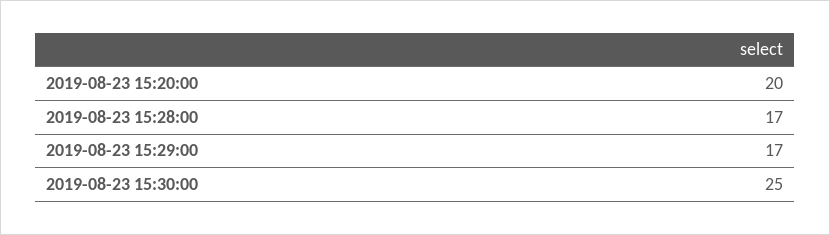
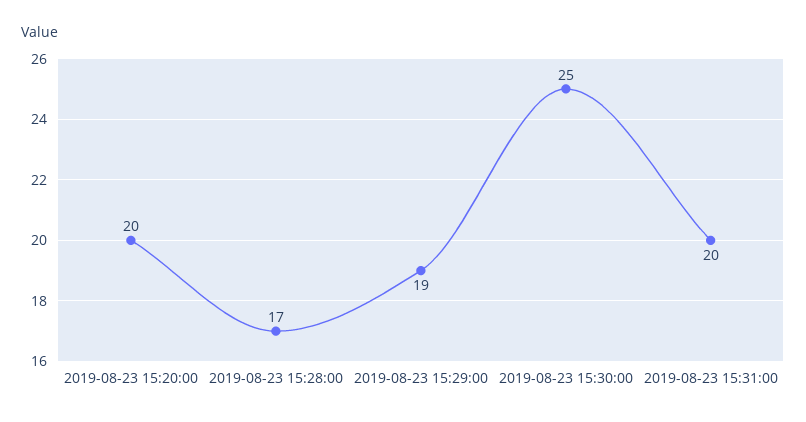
2019-08-23 15:29:00: 17 -> 19
2019-08-23 15:31:00: none -> 20

